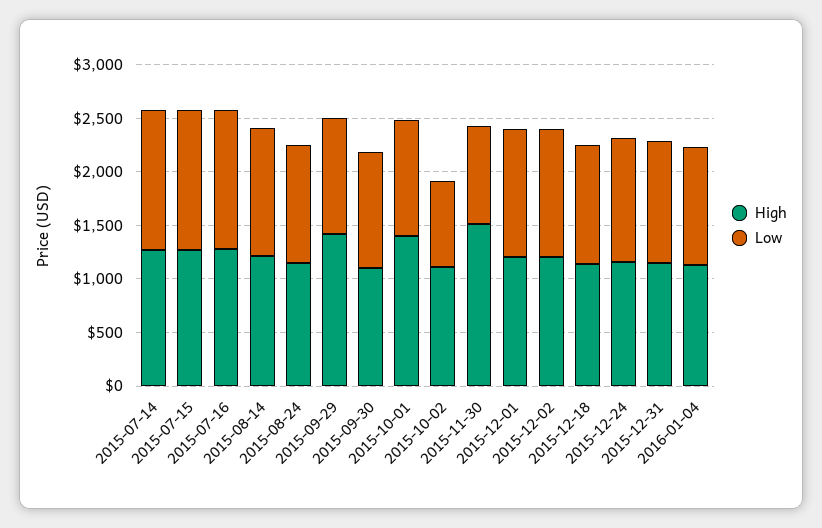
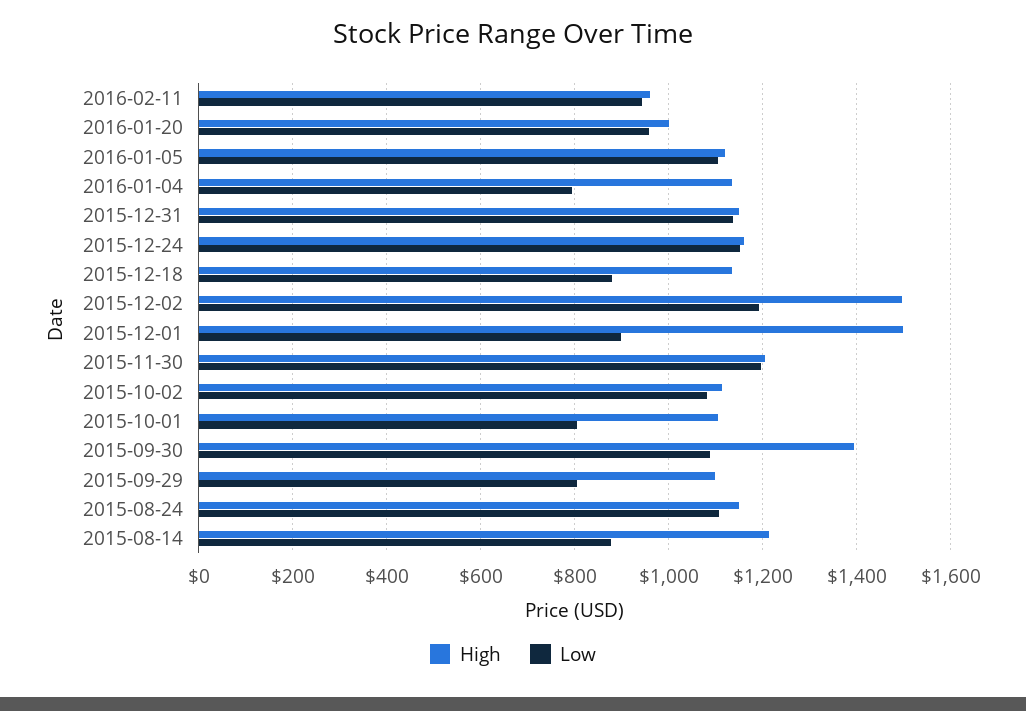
High, 2015-07-14: 1300 -> none
Low, 2015-07-14: 1300 -> none
High, 2015-07-15: 1300 -> none
Low, 2015-07-15: 1300 -> none
High, 2015-07-16: 1300 -> none
Low, 2015-07-16: 1300 -> none
Low, 2015-08-14: 1200 -> 880
High, 2015-09-29: 1400 -> 1100
Low, 2015-09-29: 1100 -> 800
High, 2015-09-30: 1100 -> 1400
High, 2015-10-01: 1400 -> 1100
Low, 2015-10-01: 1100 -> 800
Low, 2015-10-02: 800 -> 1080
High, 2015-11-30: 1500 -> 1200
Low, 2015-11-30: 900 -> 1200
High, 2015-12-01: 1200 -> 1500
Low, 2015-12-01: 1200 -> 900
High, 2015-12-02: 1200 -> 1500
Low, 2015-12-18: 1100 -> 880
Low, 2016-01-04: 1100 -> 800
High, 2016-02-11: none -> 960
Low, 2016-02-11: none -> 940
High, 2016-01-20: none -> 1000
Low, 2016-01-20: none -> 960
High, 2016-01-05: none -> 1120
Low, 2016-01-05: none -> 1100

